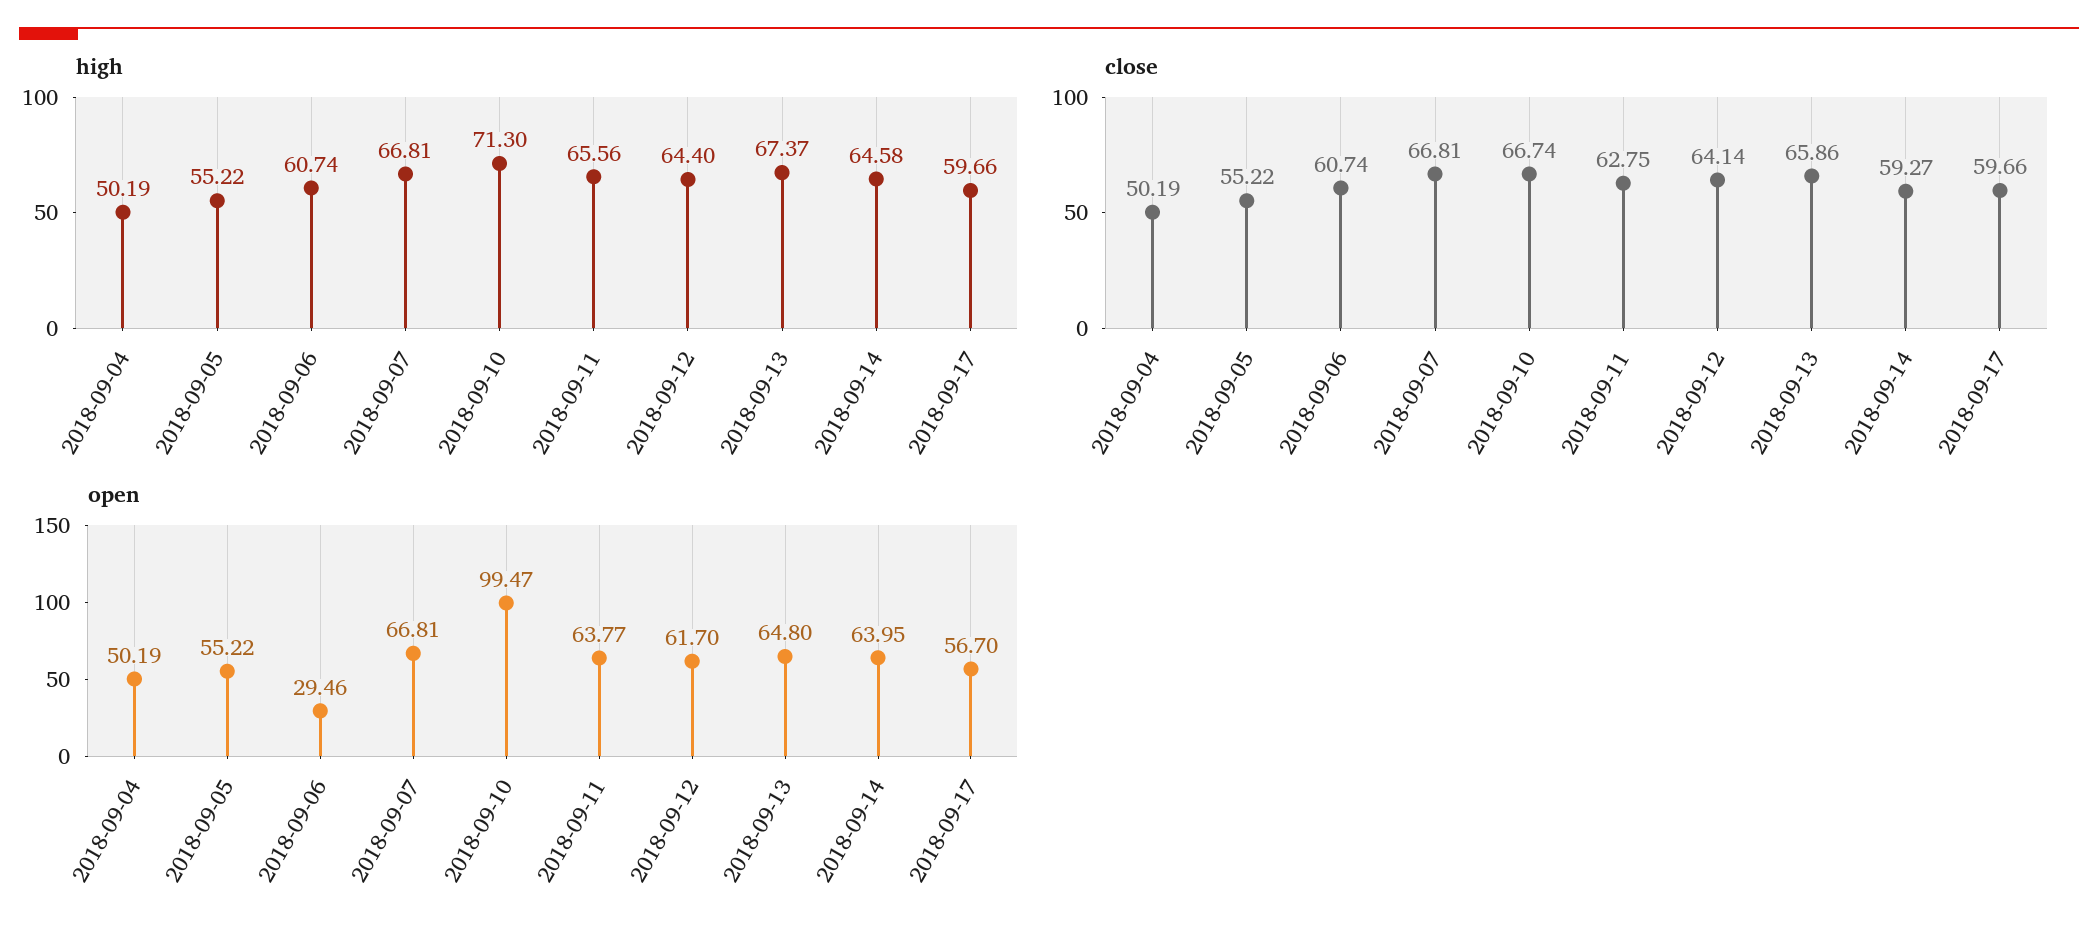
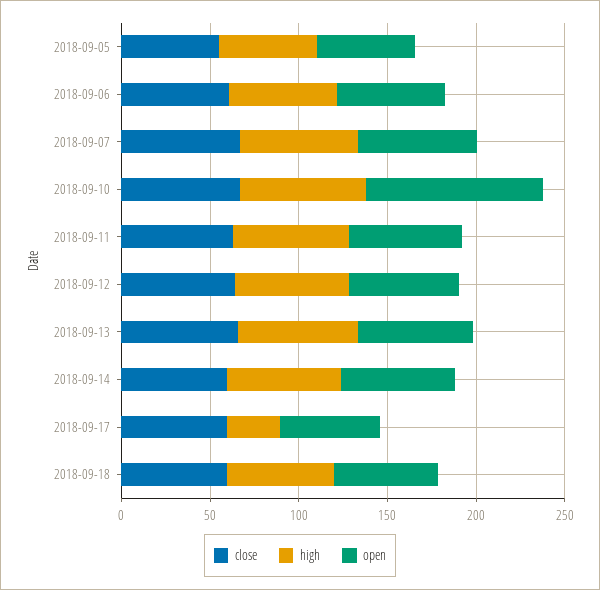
high, 2018-09-04: 50.19 -> none
high, 2018-09-17: 59.66 -> 30
close, 2018-09-04: 50.19 -> none
open, 2018-09-04: 50.19 -> none
open, 2018-09-06: 29.46 -> 60
close, 2018-09-18: none -> 60
high, 2018-09-18: none -> 60
open, 2018-09-18: none -> 60

